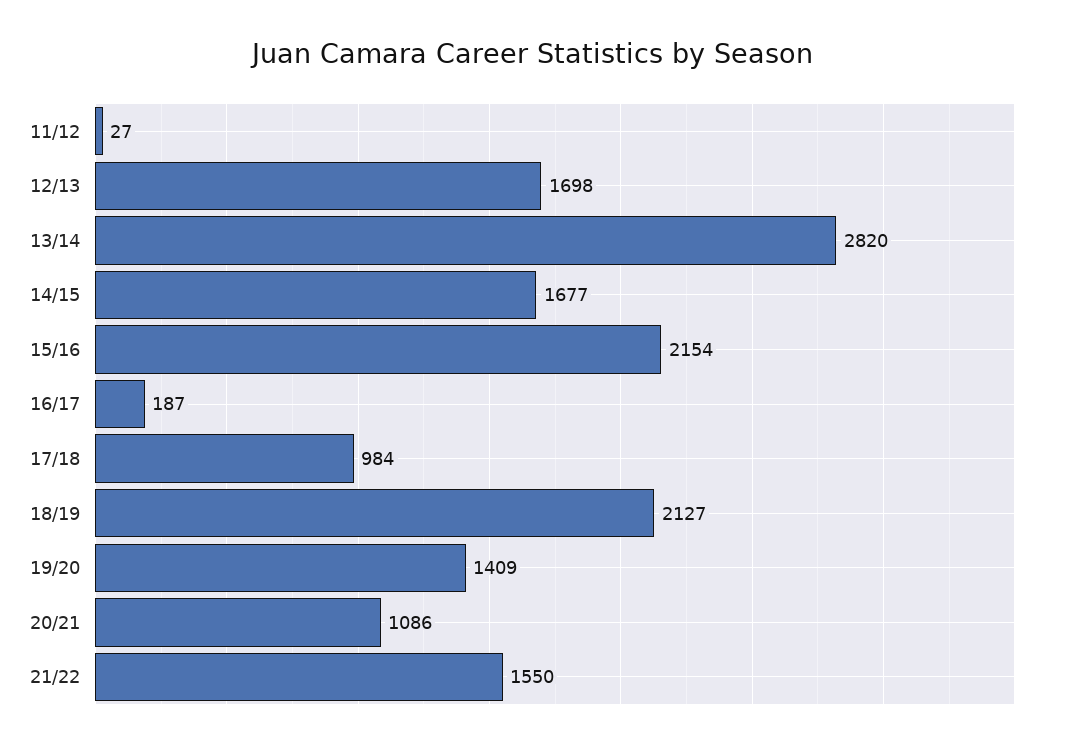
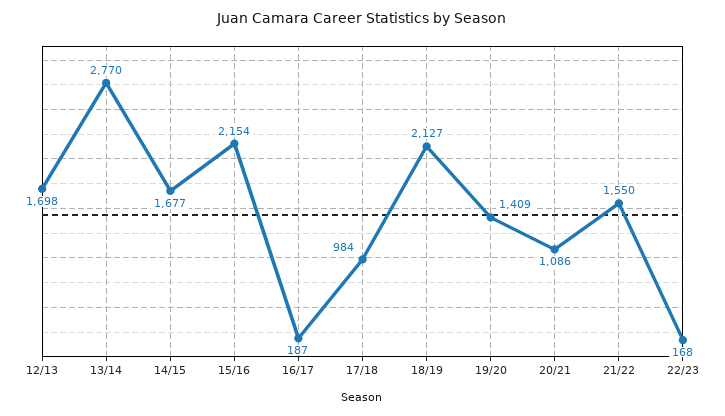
11/12: 27 -> none
13/14: 2820 -> 2770
22/23: none -> 168

